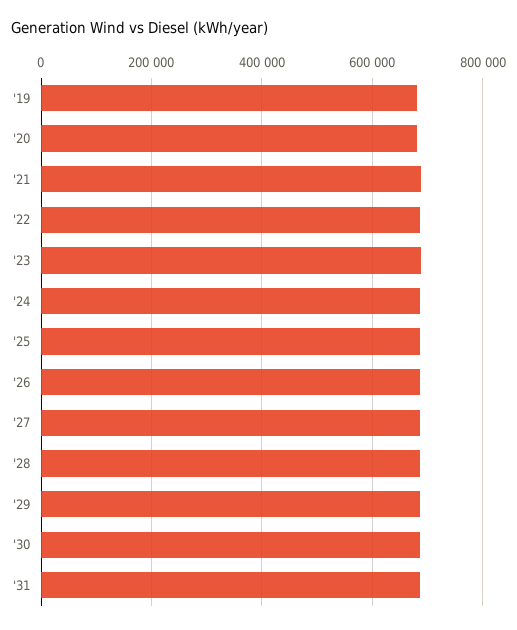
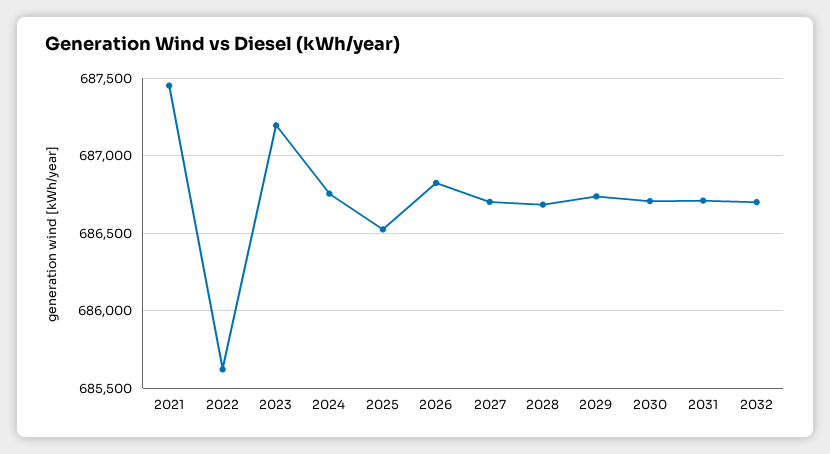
'19: 680000 -> none
'20: 680000 -> none
2032: none -> 686700

